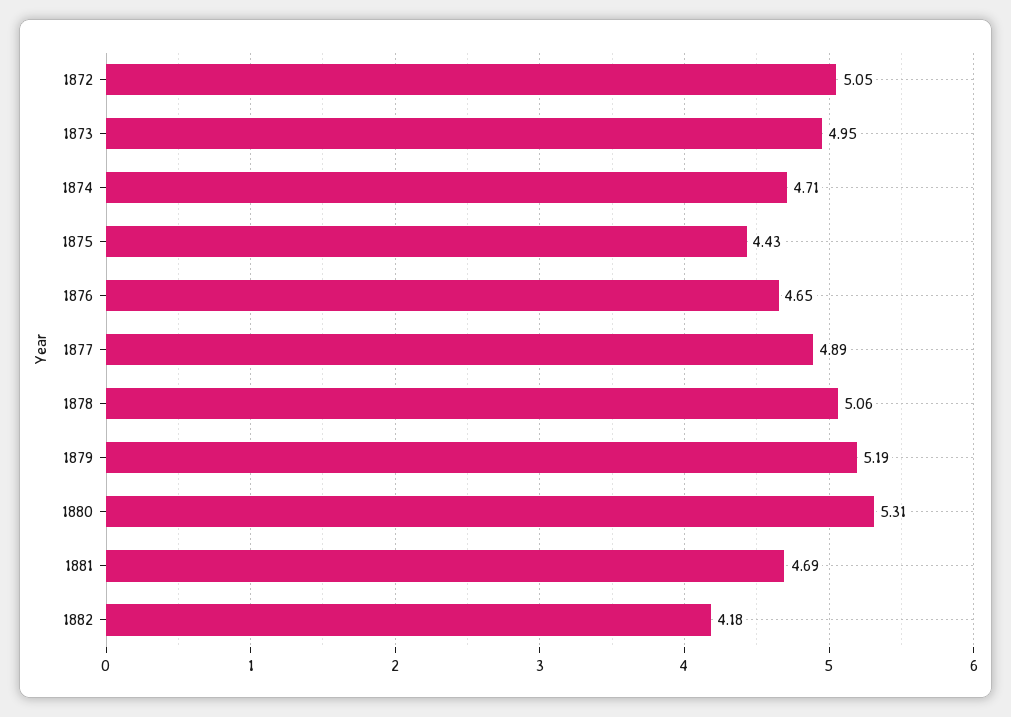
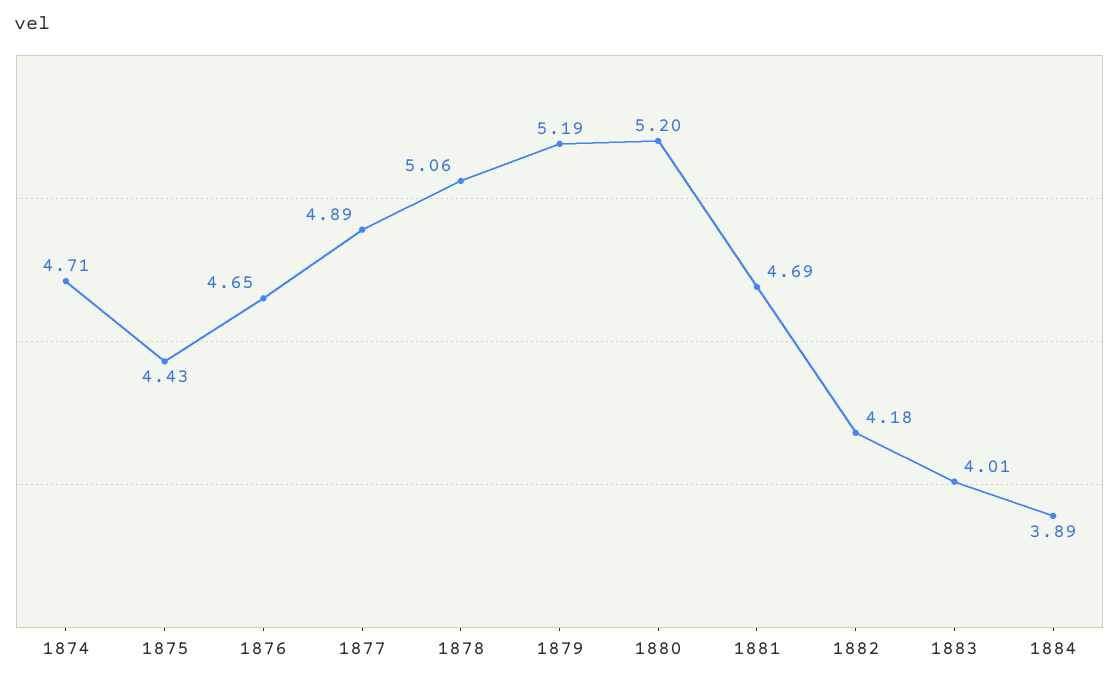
1872: 5.05 -> none
1873: 4.95 -> none
1880: 5.31 -> 5.2
1883: none -> 4.01
1884: none -> 3.89

